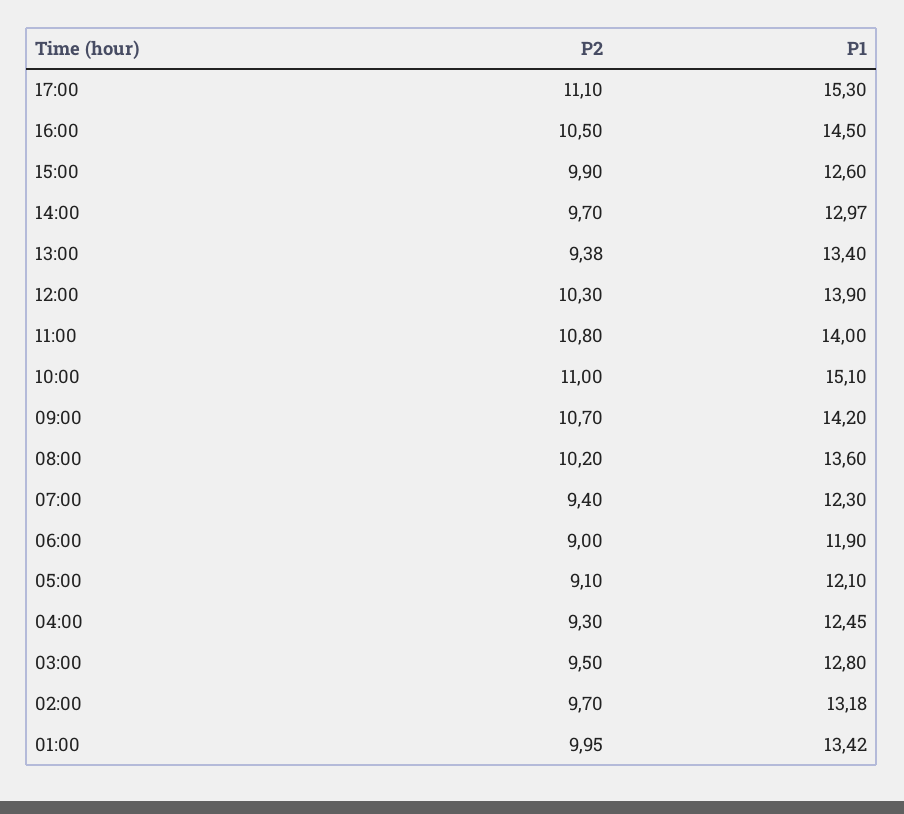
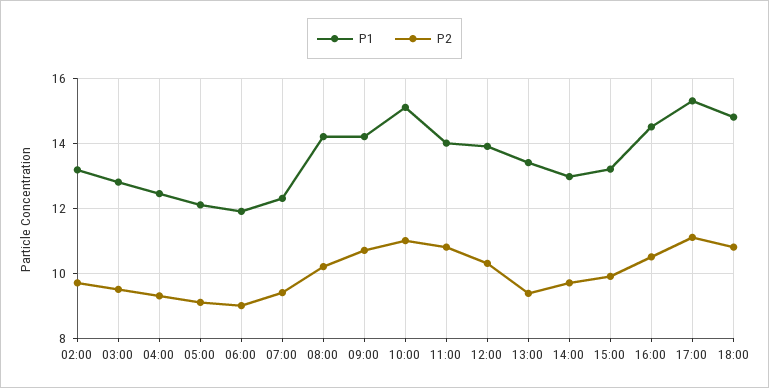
P1, 15:00: 12.6 -> 13.2
P1, 08:00: 13.6 -> 14.2
P2, 01:00: 9.95 -> none
P1, 01:00: 13.42 -> none
P1, 18:00: none -> 14.8
P2, 18:00: none -> 10.8

